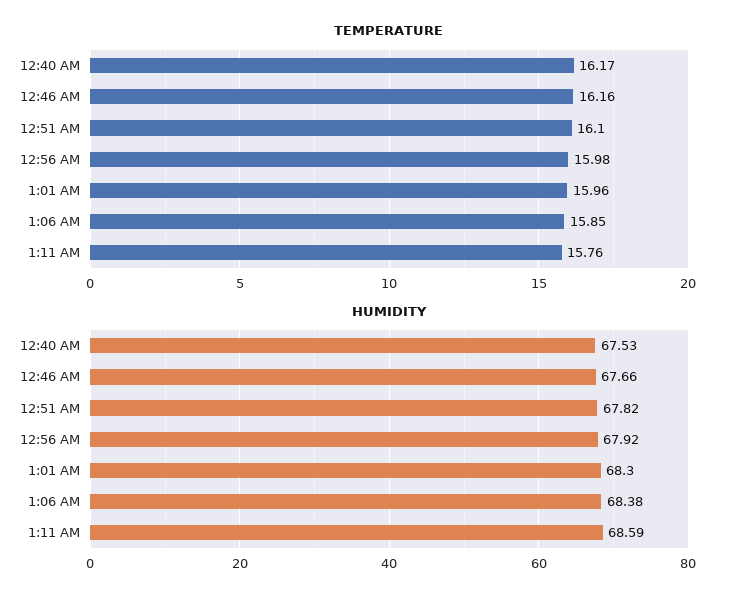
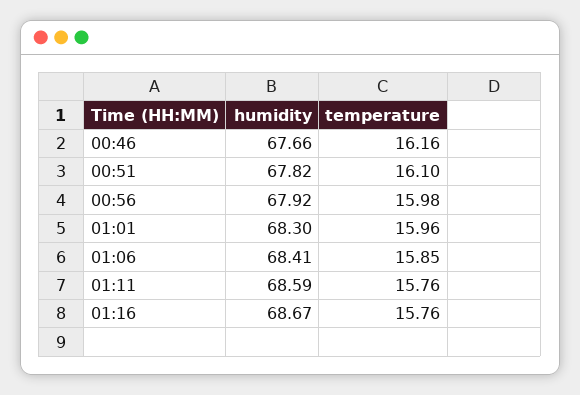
TEMPERATURE, 12:40 AM: 16.17 -> none
HUMIDITY, 12:40 AM: 67.53 -> none
HUMIDITY, 1:06 AM: 68.38 -> 68.41
HUMIDITY, 01:16: none -> 68.67
TEMPERATURE, 01:16: none -> 15.76

